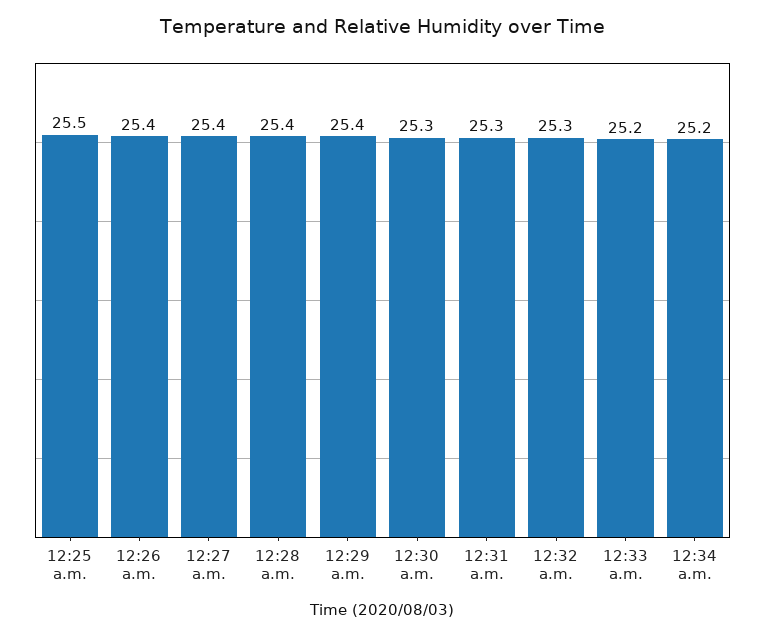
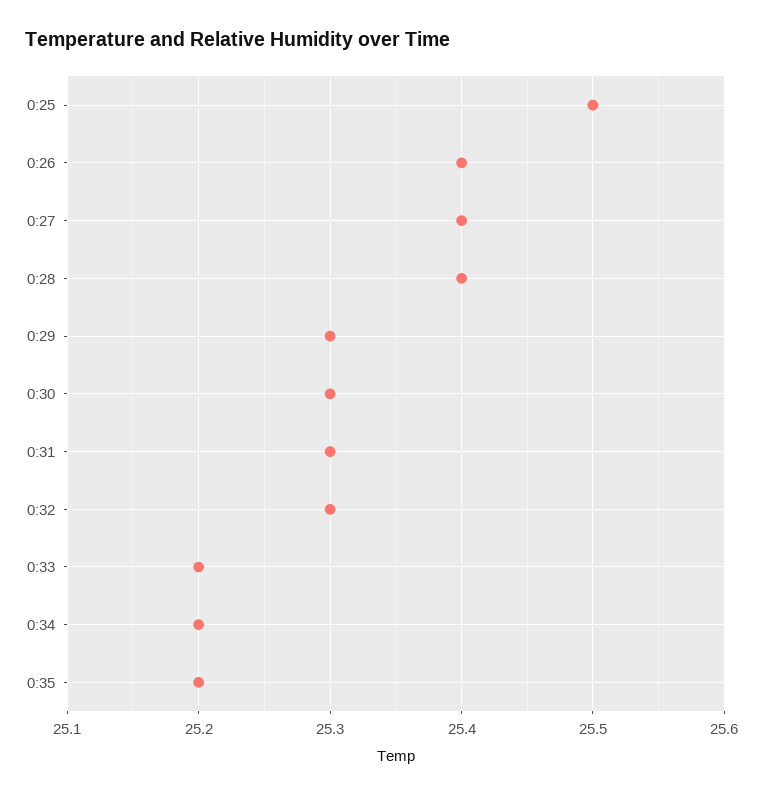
12:29 a.m.: 25.4 -> 25.3
0:35: none -> 25.2

